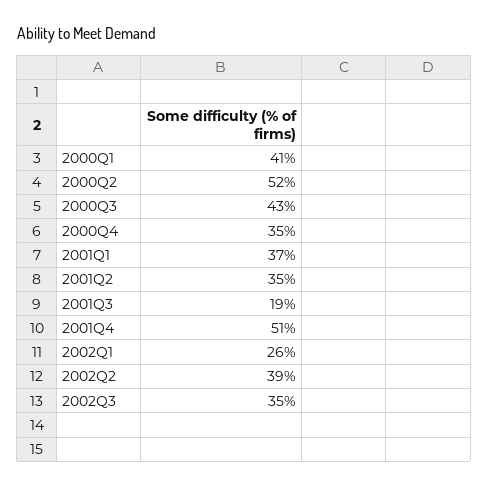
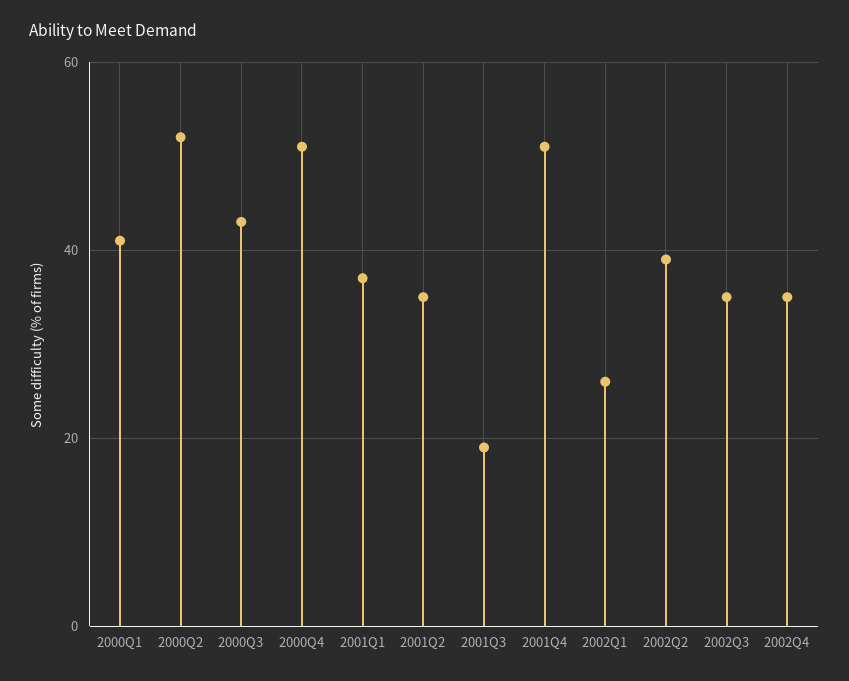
2000Q4: 35 -> 50
2002Q4: none -> 35

